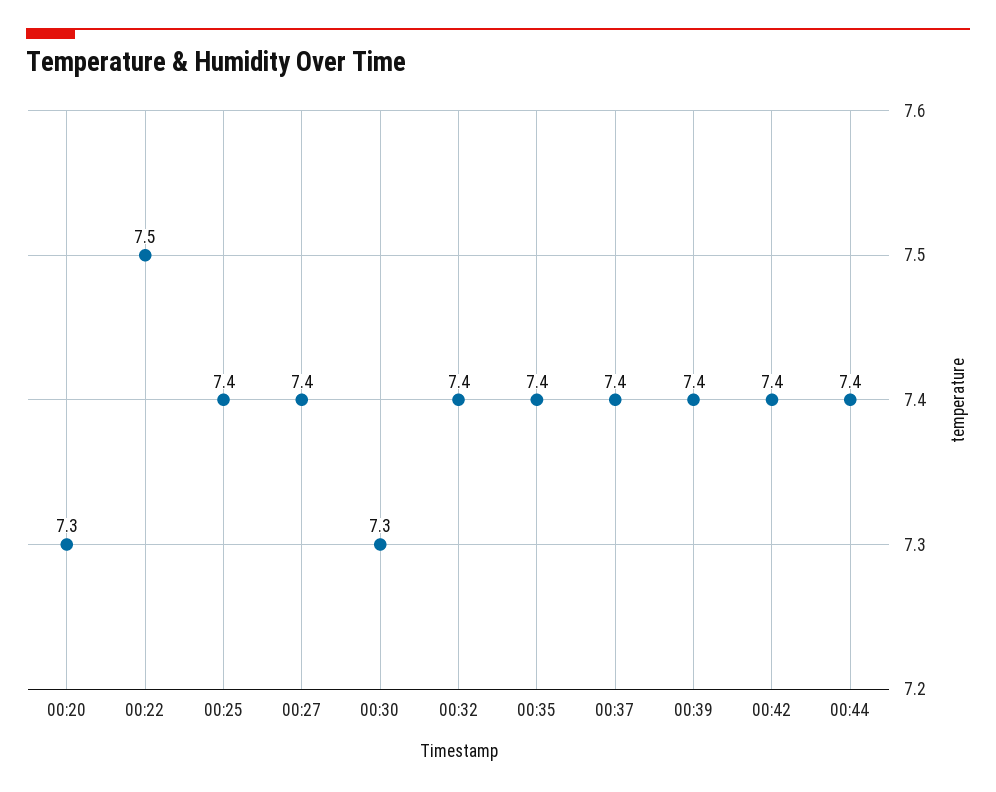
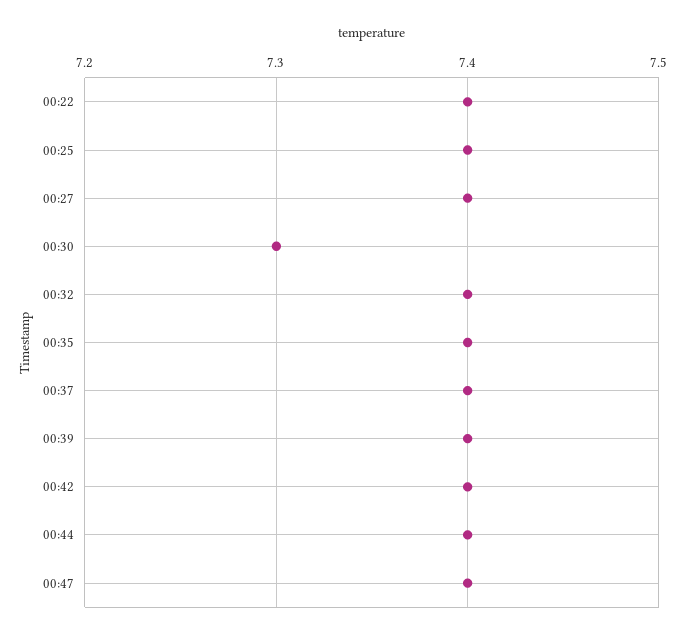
00:20: 7.3 -> none
00:22: 7.5 -> 7.4
00:47: none -> 7.4

